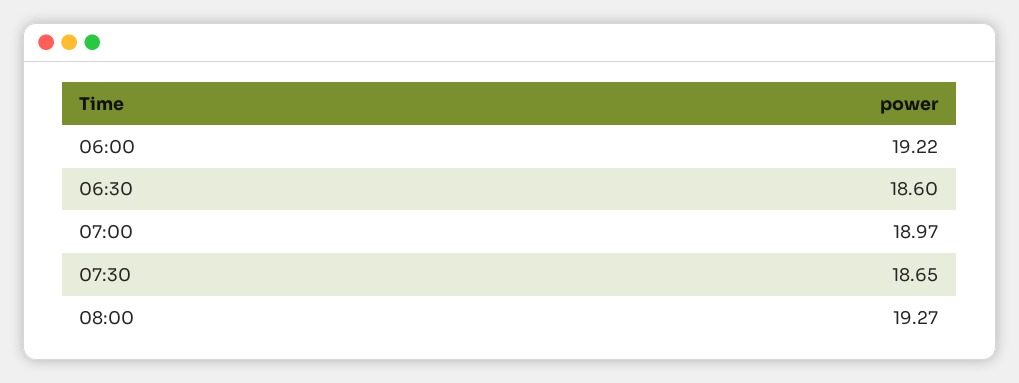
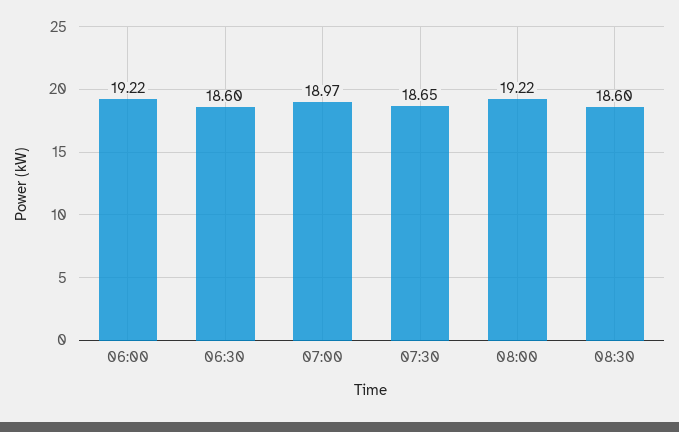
08:00: 19.27 -> 19.22
08:30: none -> 18.6

